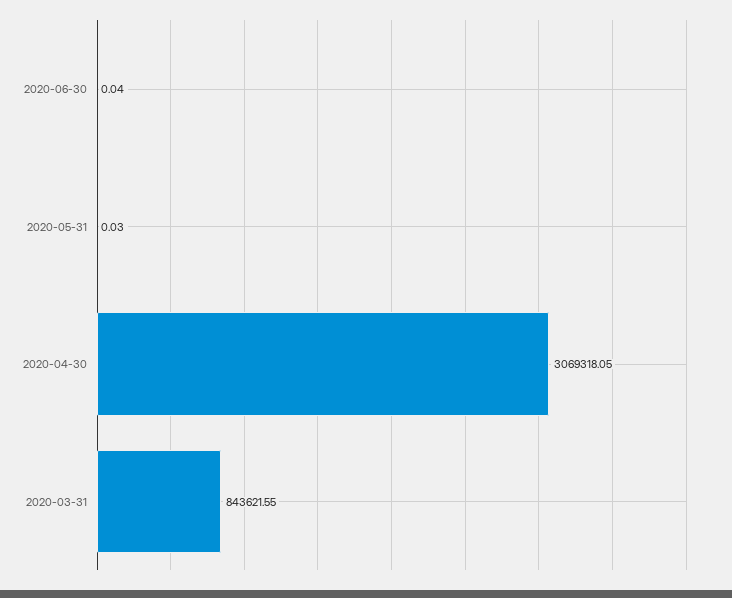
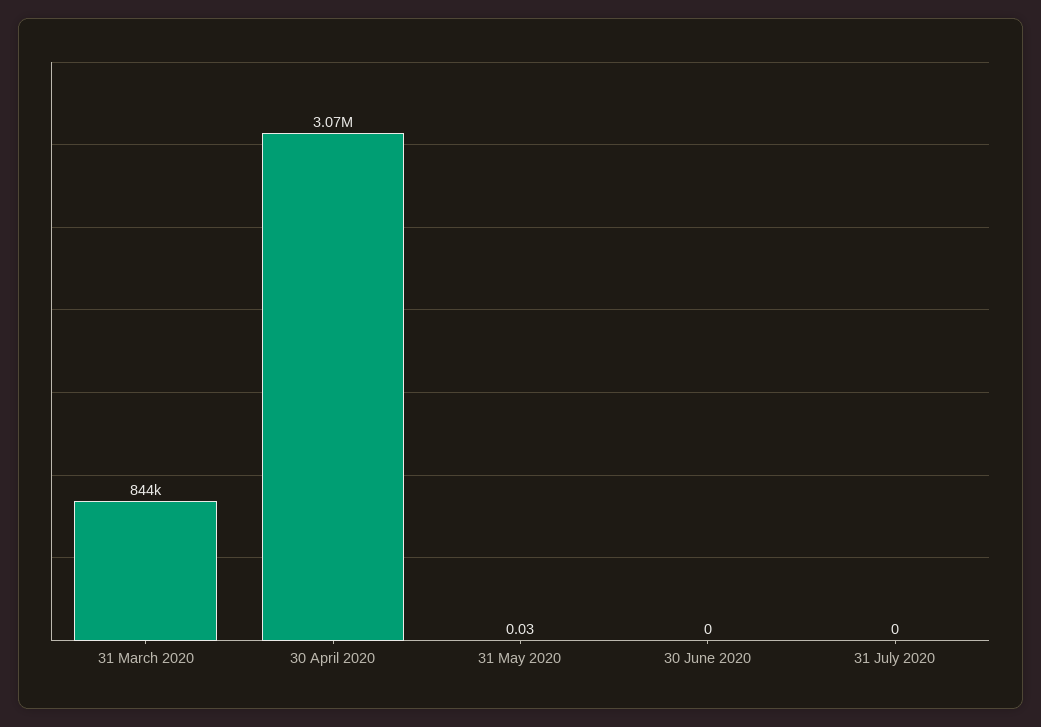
2020-06-30: 0.04 -> 0
31 July 2020: none -> 0

